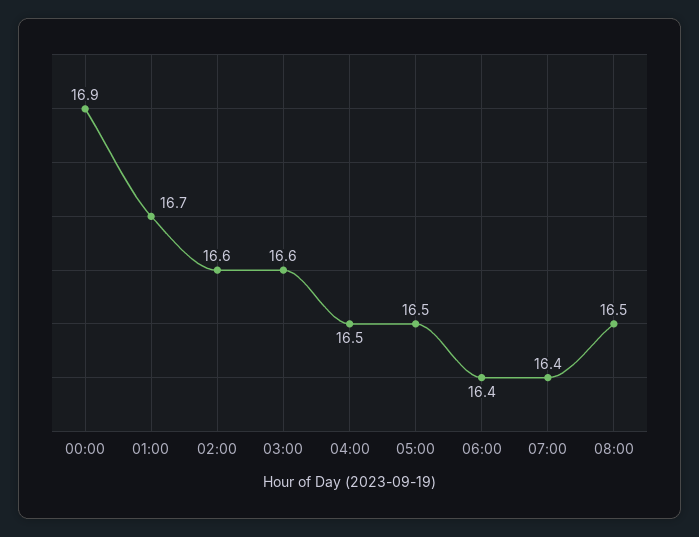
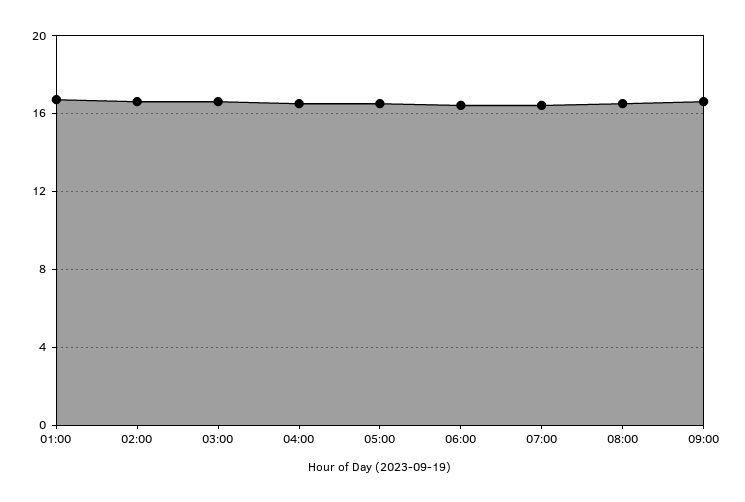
00:00: 16.9 -> none
09:00: none -> 16.5

